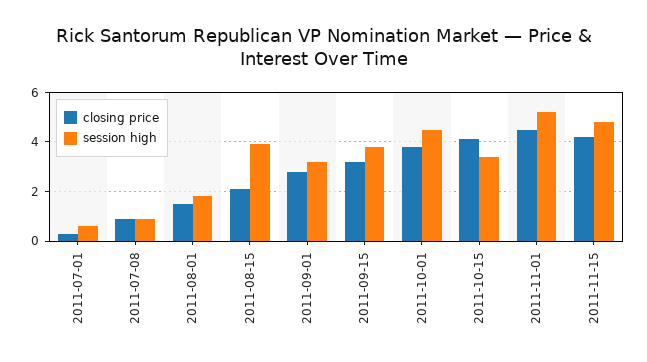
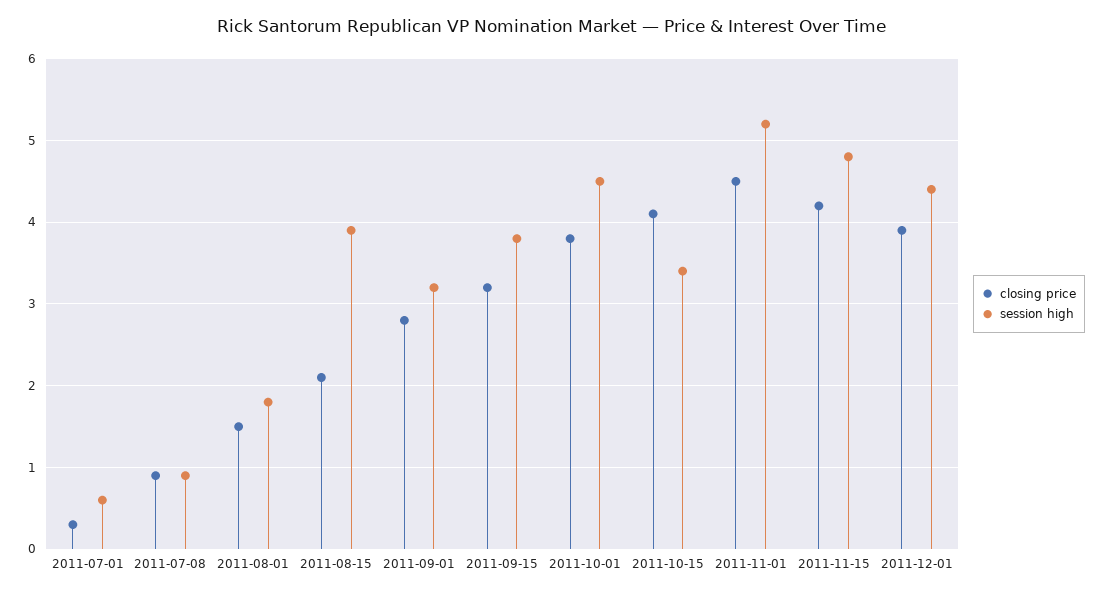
closing price, 2011-12-01: none -> 3.9
session high, 2011-12-01: none -> 4.4

